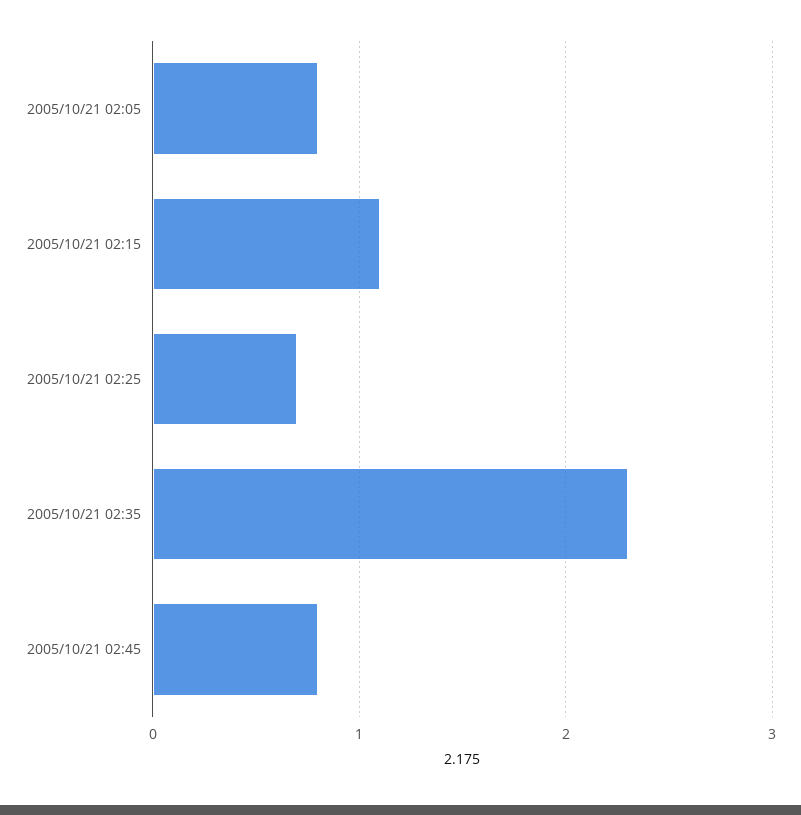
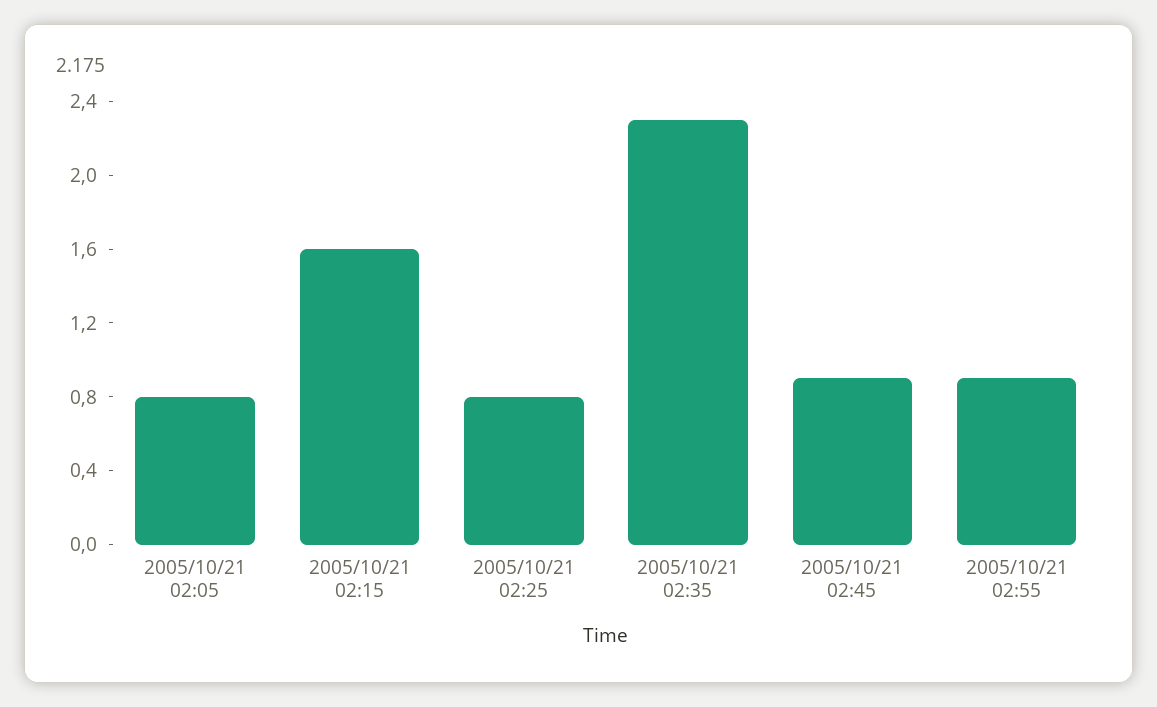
2005/10/21 02:15: 1.1 -> 1.6
2005/10/21 02:25: 0.7 -> 0.8
2005/10/21 02:45: 0.8 -> 0.9
2005/10/21 02:55: none -> 0.9

